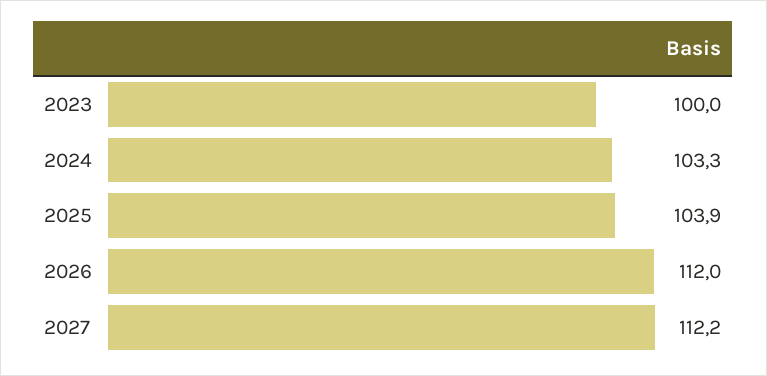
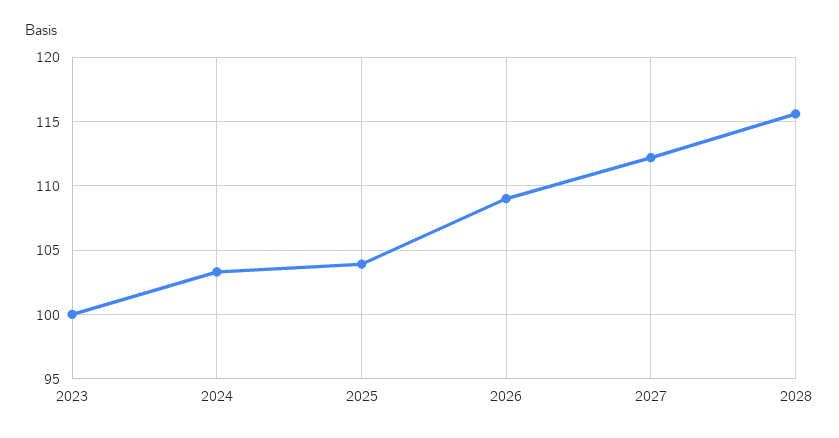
2026: 112 -> 109
2028: none -> 115.5

